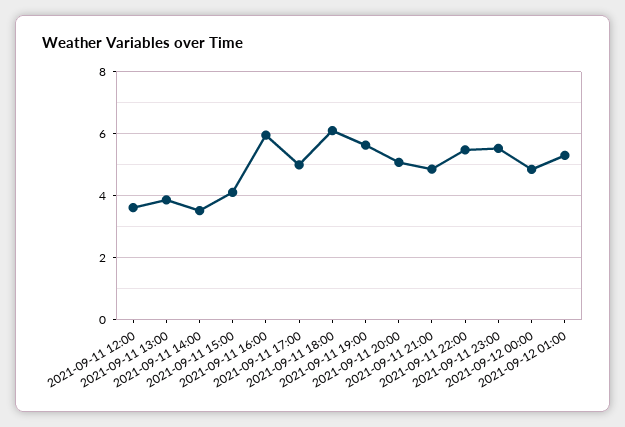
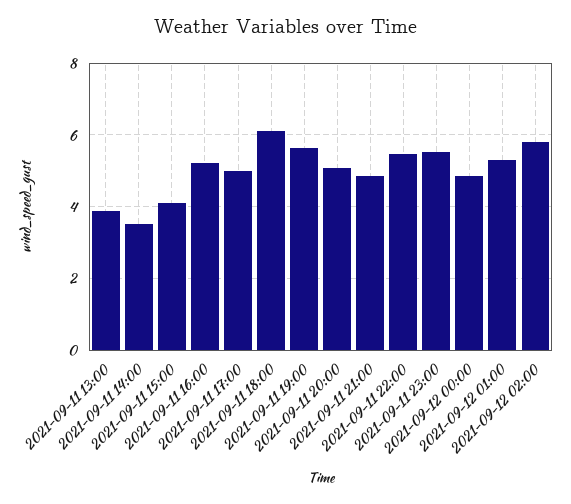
2021-09-11 12:00: 3.6 -> none
2021-09-11 16:00: 6 -> 5.2
2021-09-12 02:00: none -> 5.8

